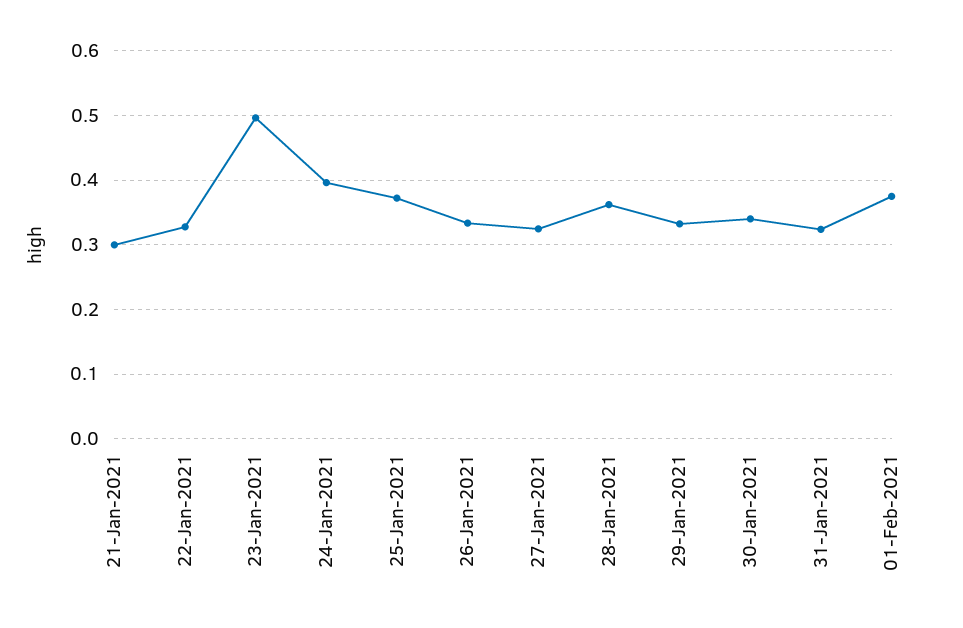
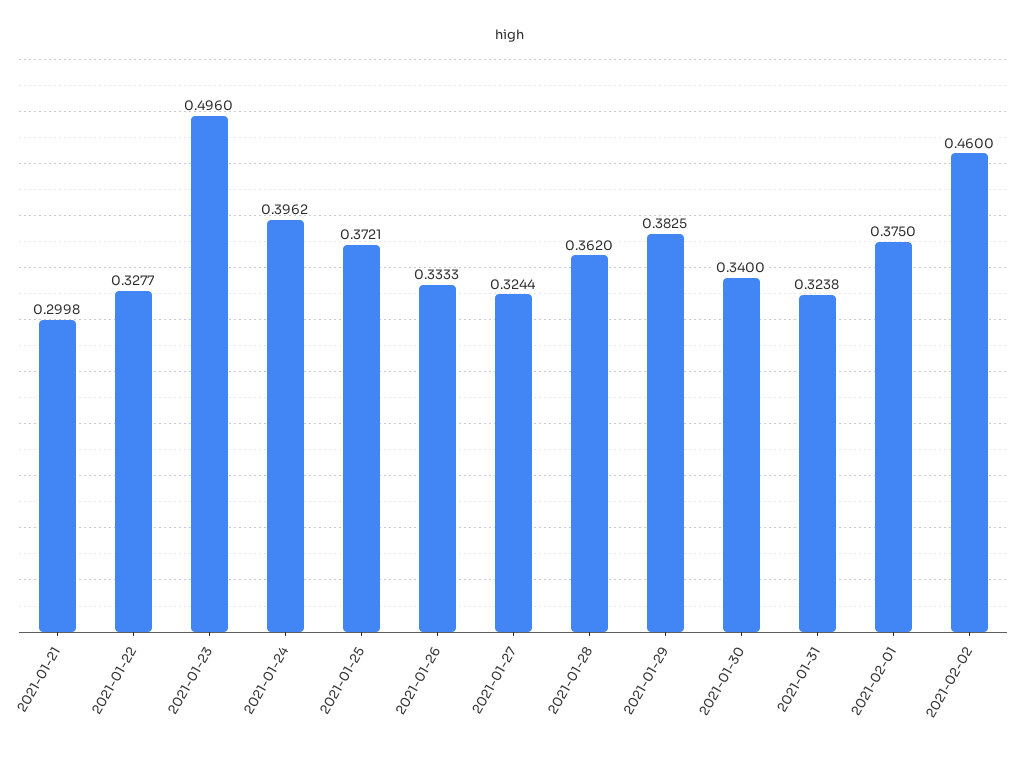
29-Jan-2021: 0.33 -> 0.3825
2021-02-02: none -> 0.46

